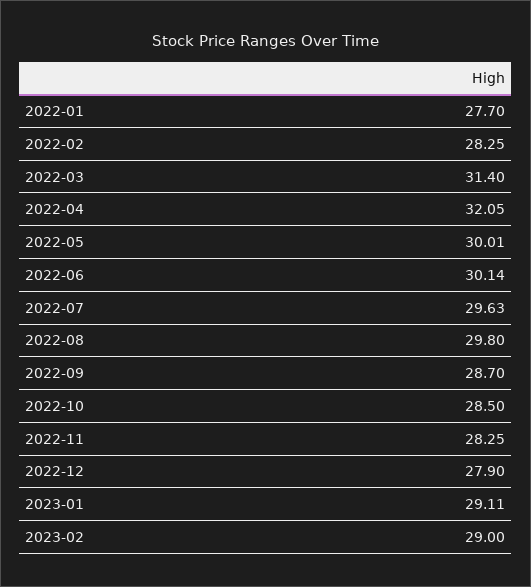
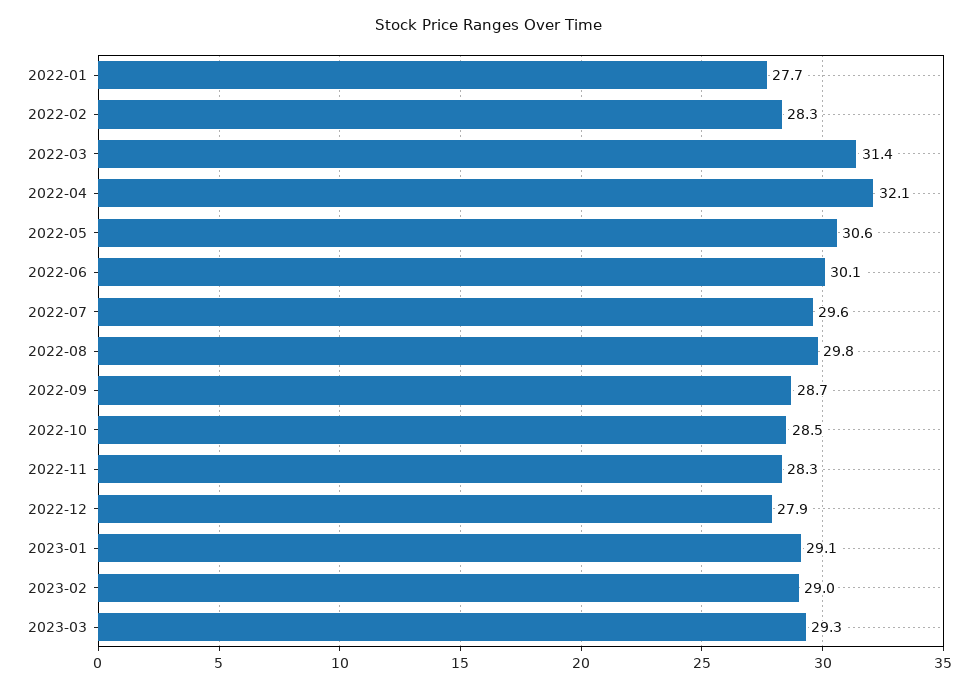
2022-05: 30.01 -> 30.6
2023-03: none -> 29.3

